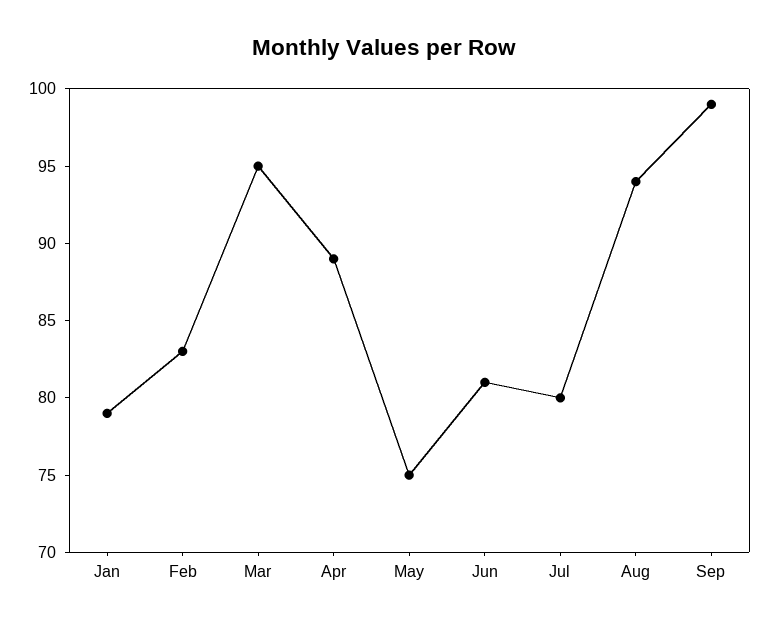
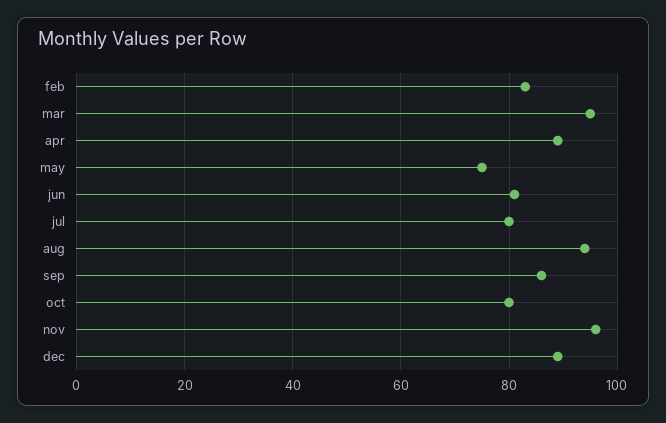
Jan: 79 -> none
Sep: 99 -> 85
oct: none -> 80
nov: none -> 95
dec: none -> 90

